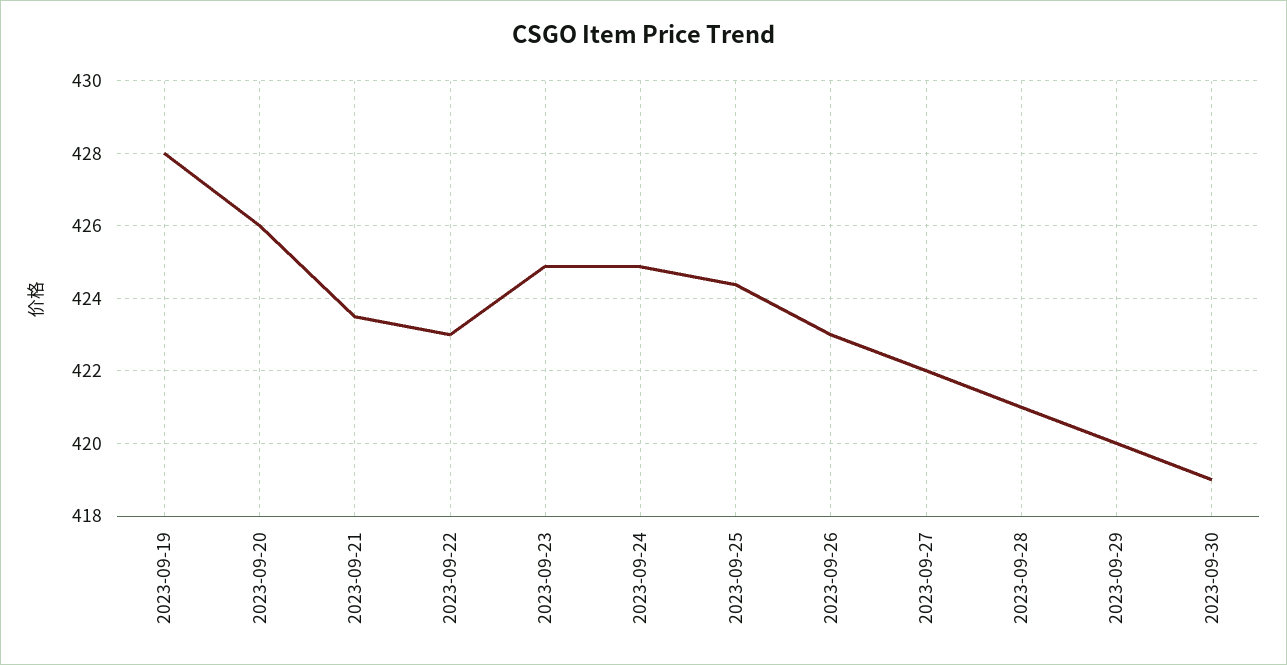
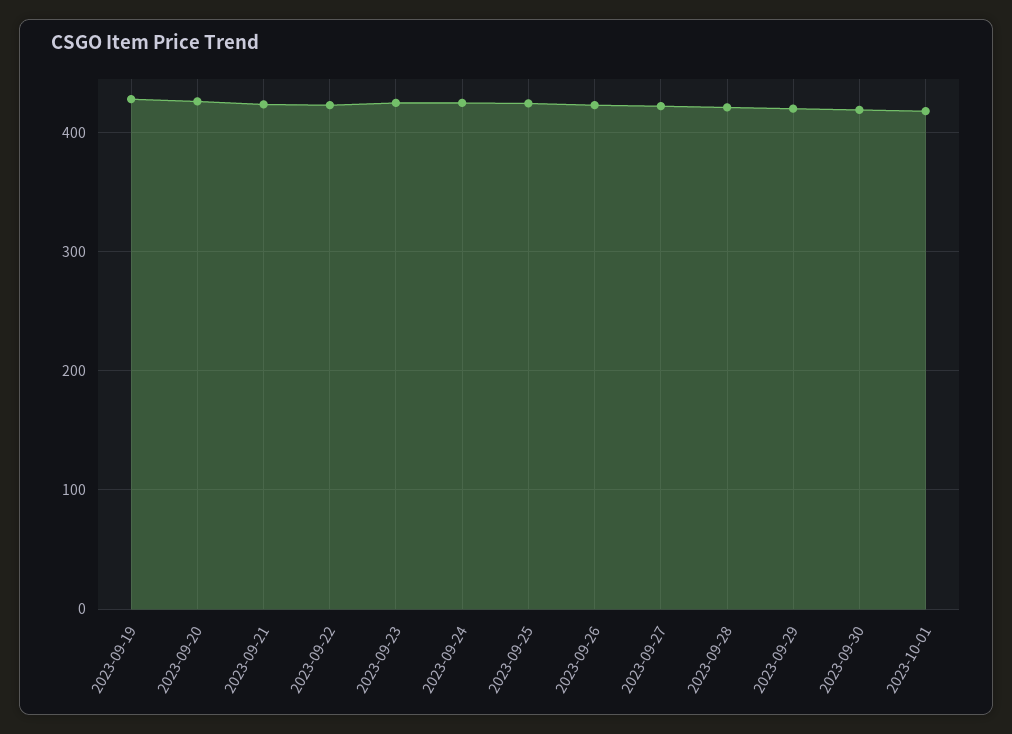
2023-10-01: none -> 420

